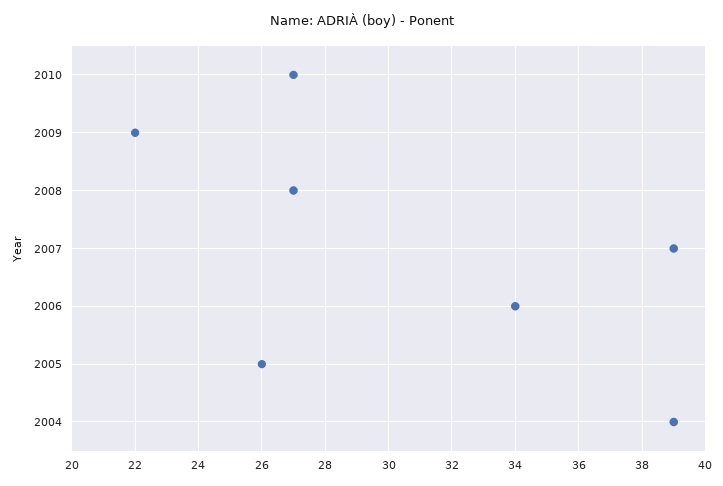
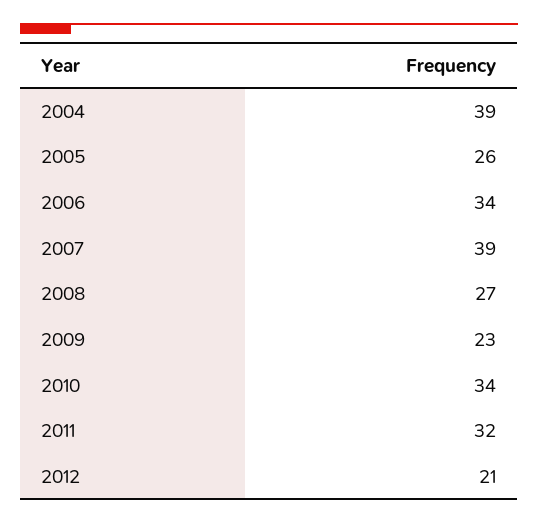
2010: 27 -> 34
2009: 22 -> 23
2011: none -> 32
2012: none -> 21

